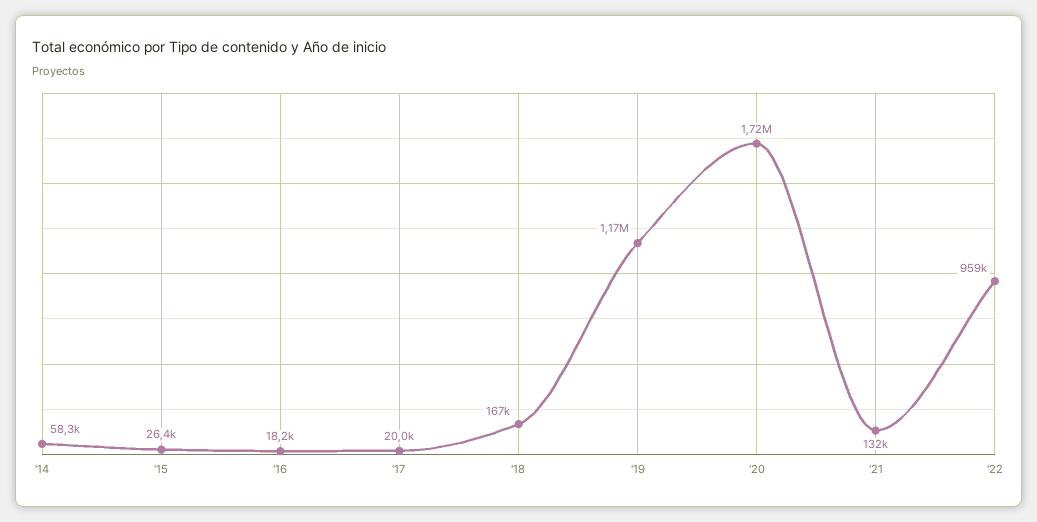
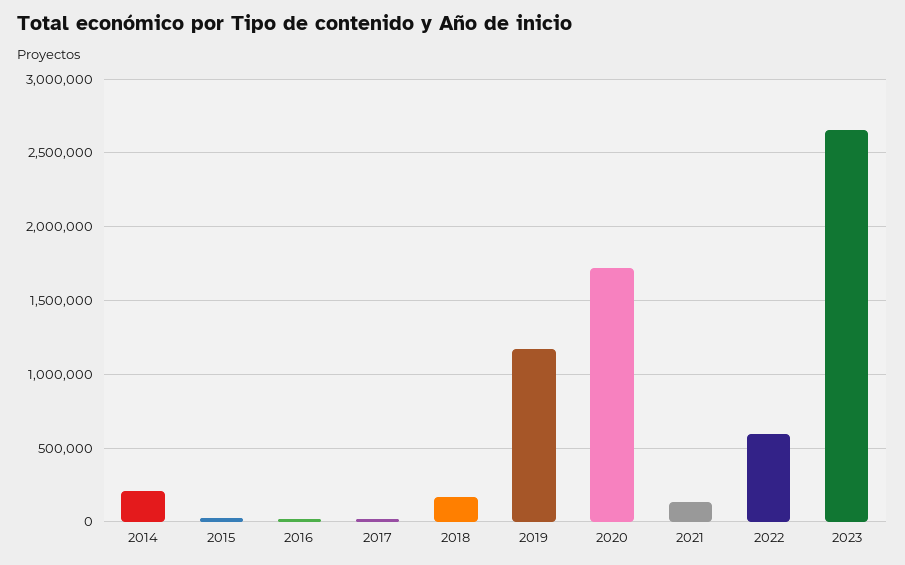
'14: 58300 -> 200000
'22: 959000 -> 600000
2023: none -> 2650000

